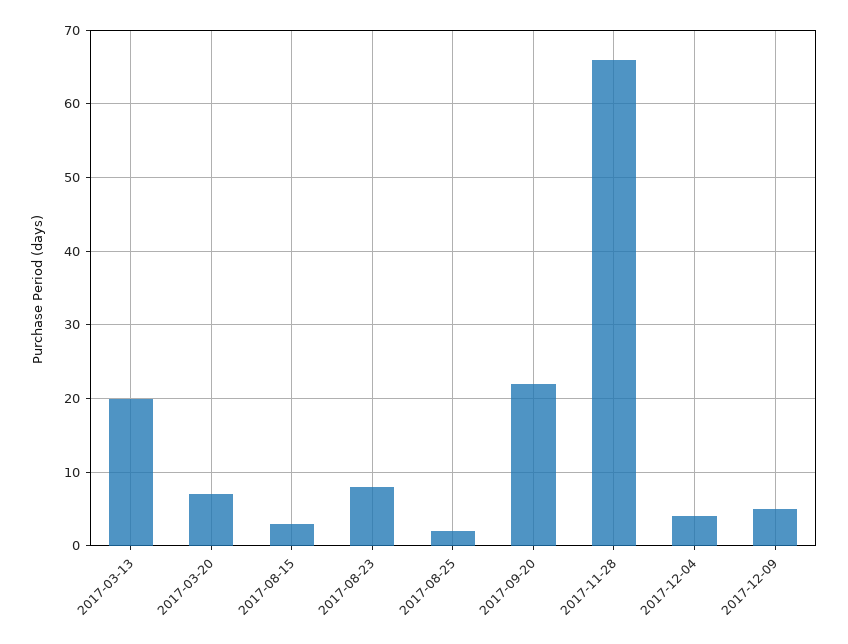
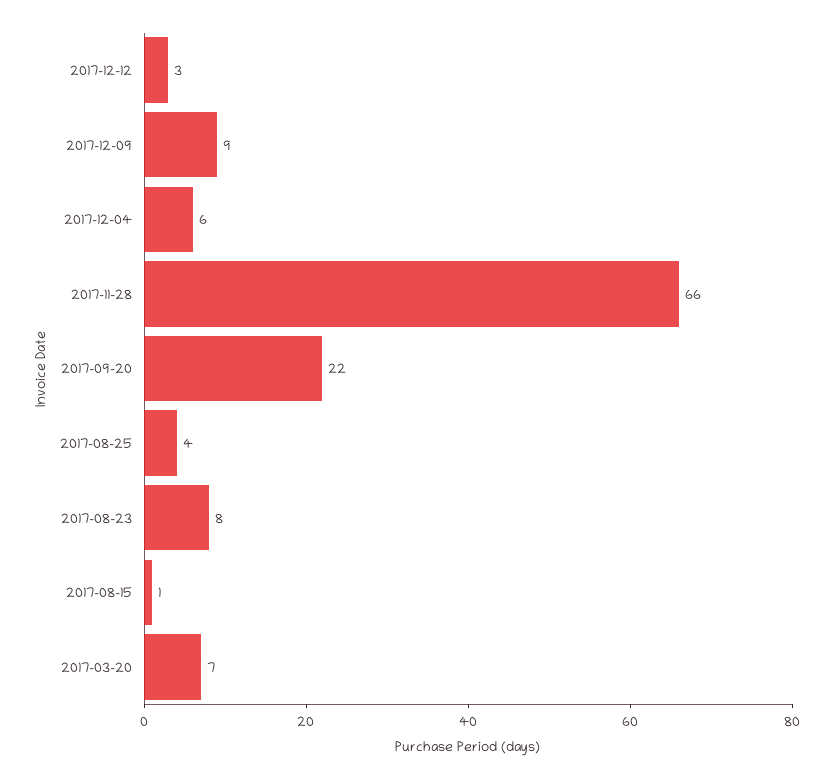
2017-03-13: 20 -> none
2017-08-15: 3 -> 1
2017-08-25: 2 -> 4
2017-12-04: 4 -> 6
2017-12-09: 5 -> 9
2017-12-12: none -> 3

